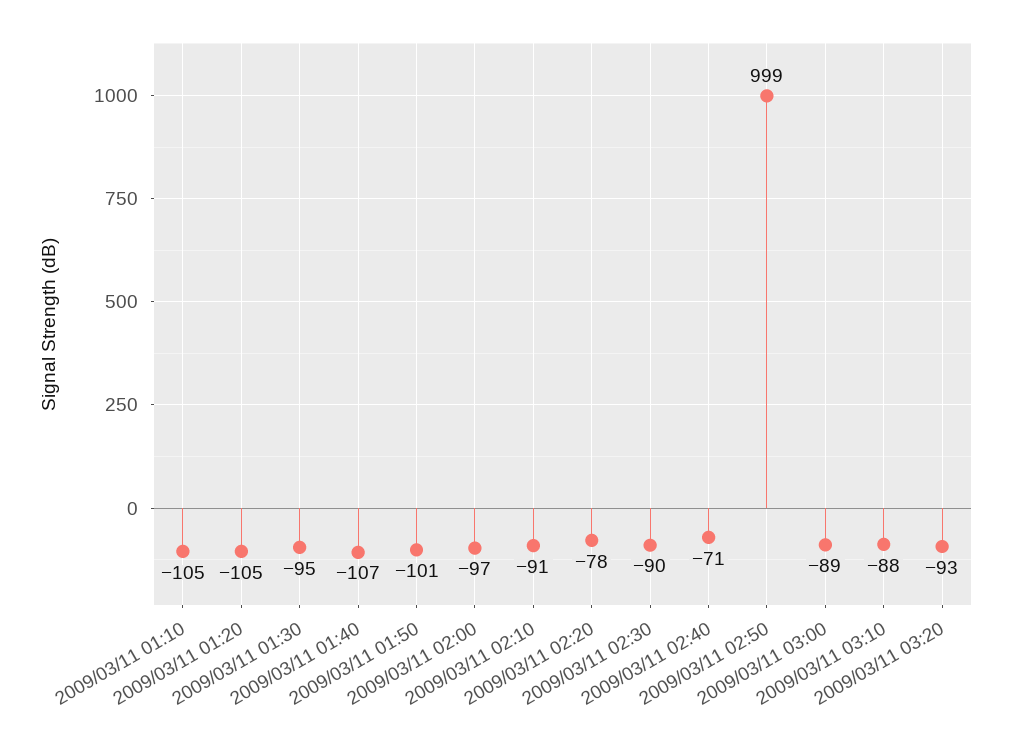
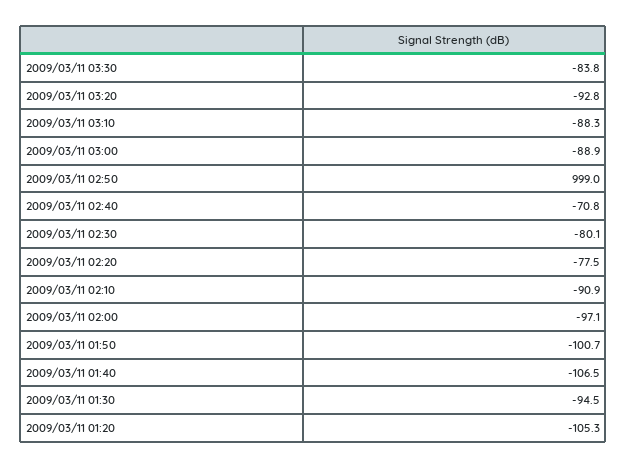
2009/03/11 01:10: -105 -> none
2009/03/11 02:30: -90 -> -80.1
2009/03/11 03:30: none -> -83.8

